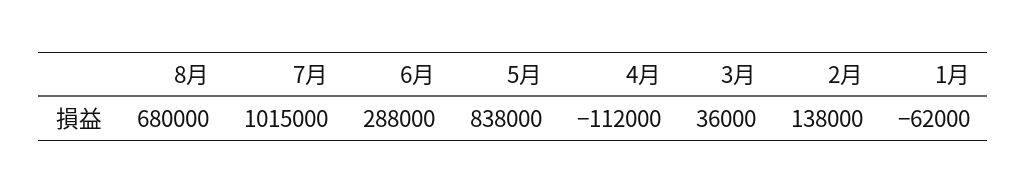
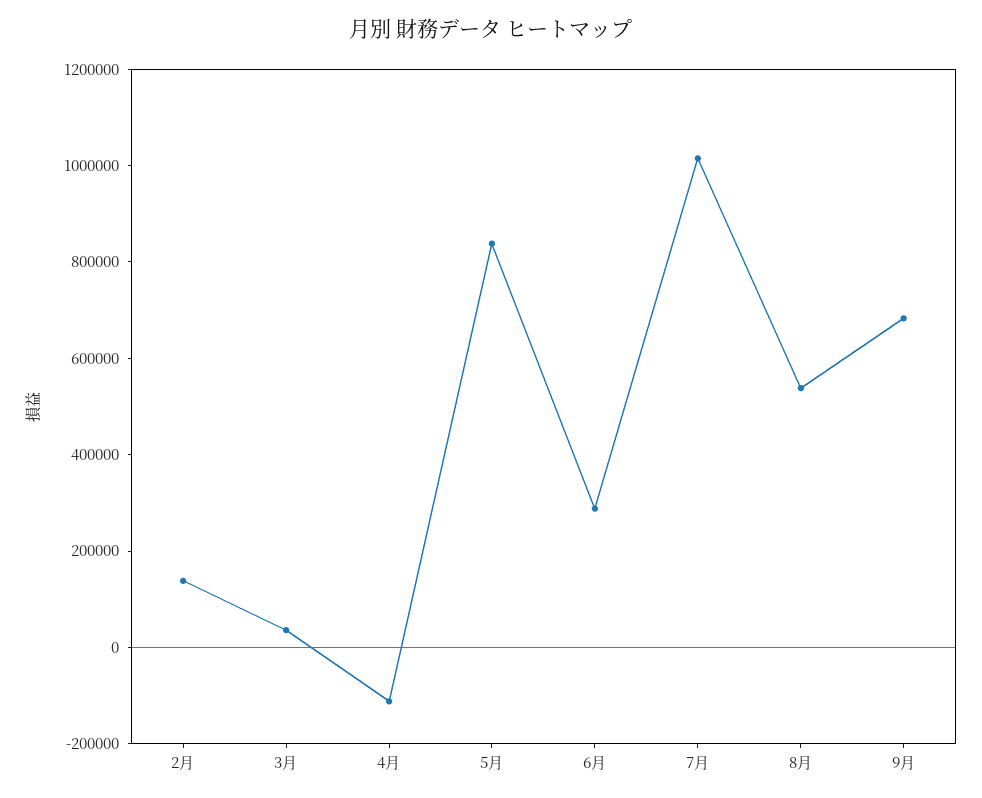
8月: 680000 -> 550000
1月: -62000 -> none
9月: none -> 700000

